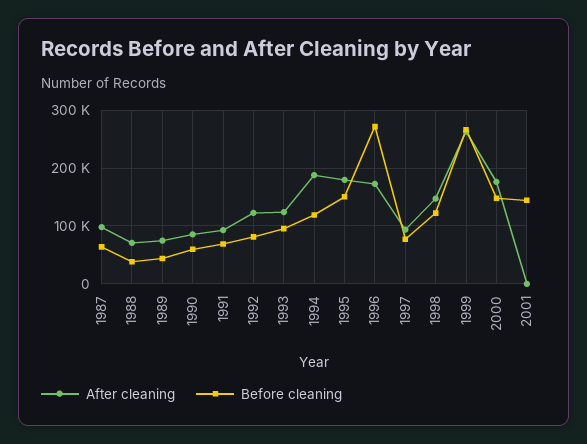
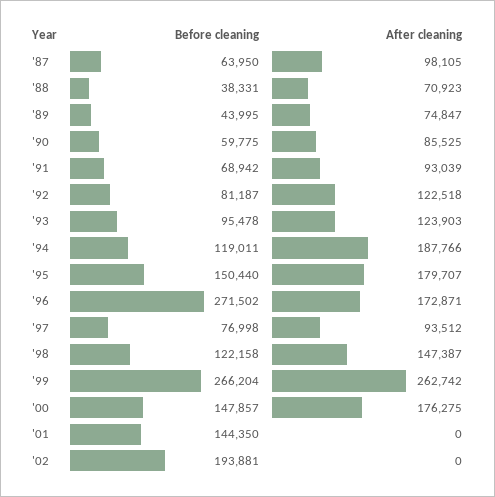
Before cleaning, '02: none -> 193881
After cleaning, '02: none -> 0

